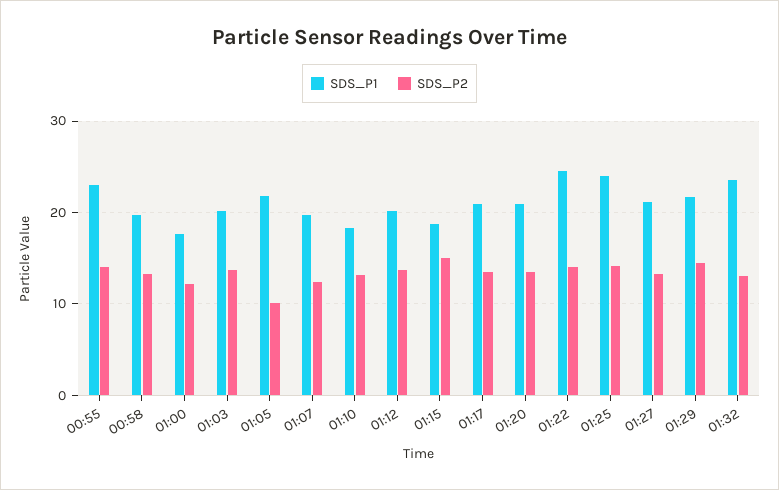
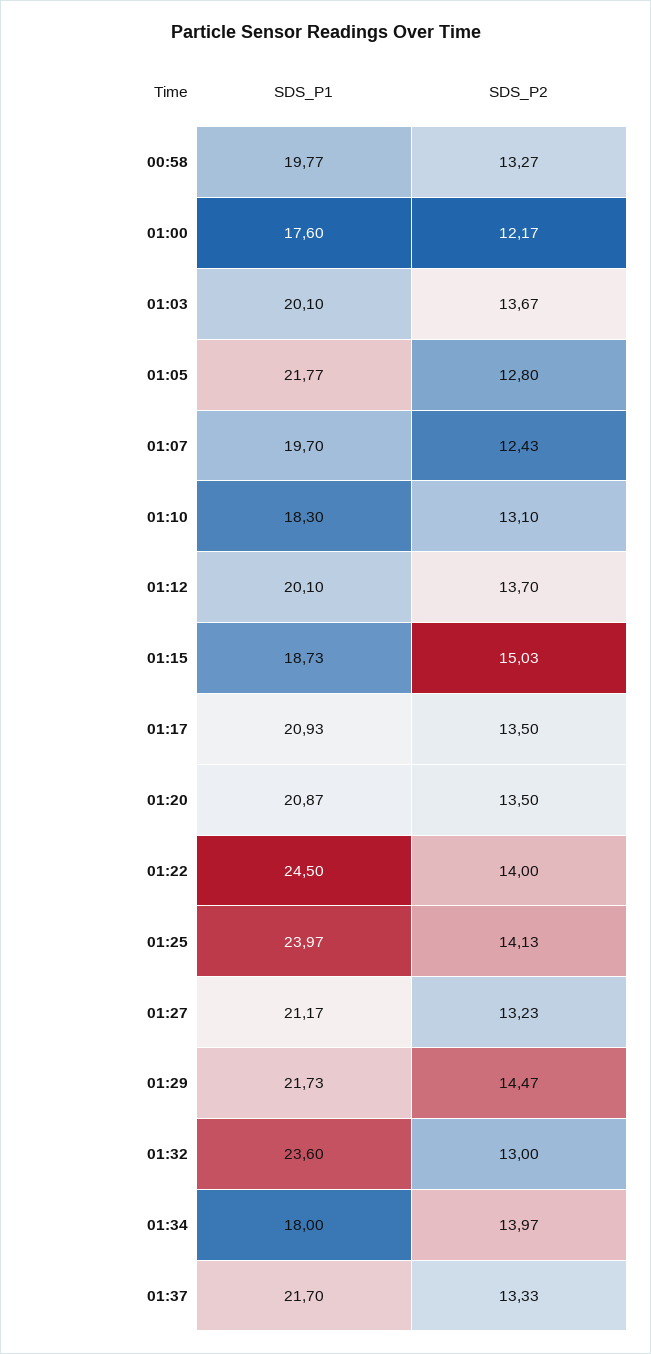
SDS_P1, 00:55: 23 -> none
SDS_P2, 00:55: 14 -> none
SDS_P2, 01:05: 10 -> 12.8
SDS_P1, 01:34: none -> 18
SDS_P2, 01:34: none -> 13.97
SDS_P1, 01:37: none -> 21.7
SDS_P2, 01:37: none -> 13.33

